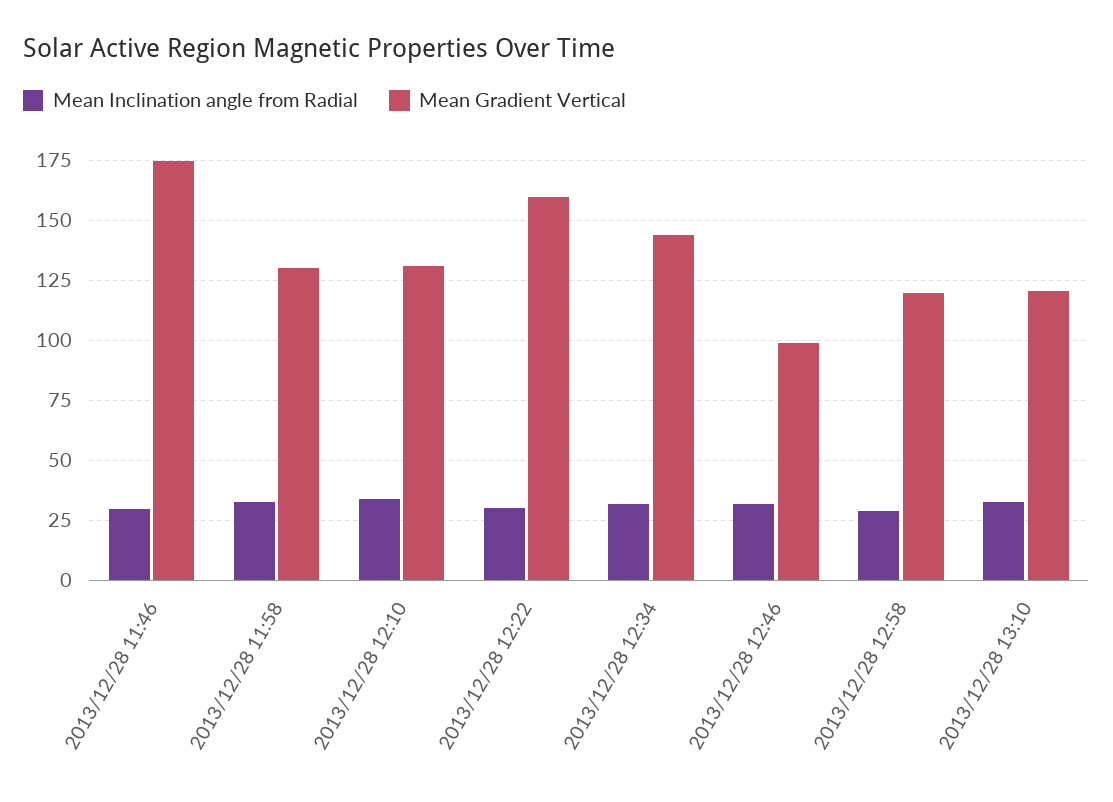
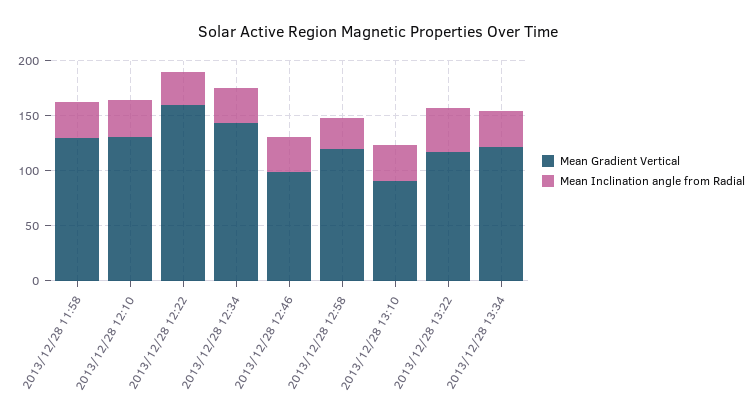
Mean Inclination angle from Radial, 2013/12/28 11:46: 30 -> none
Mean Gradient Vertical, 2013/12/28 11:46: 175 -> none
Mean Gradient Vertical, 2013/12/28 13:10: 120 -> 90
Mean Gradient Vertical, 2013/12/28 13:22: none -> 120
Mean Inclination angle from Radial, 2013/12/28 13:22: none -> 40
Mean Gradient Vertical, 2013/12/28 13:34: none -> 120
Mean Inclination angle from Radial, 2013/12/28 13:34: none -> 30

